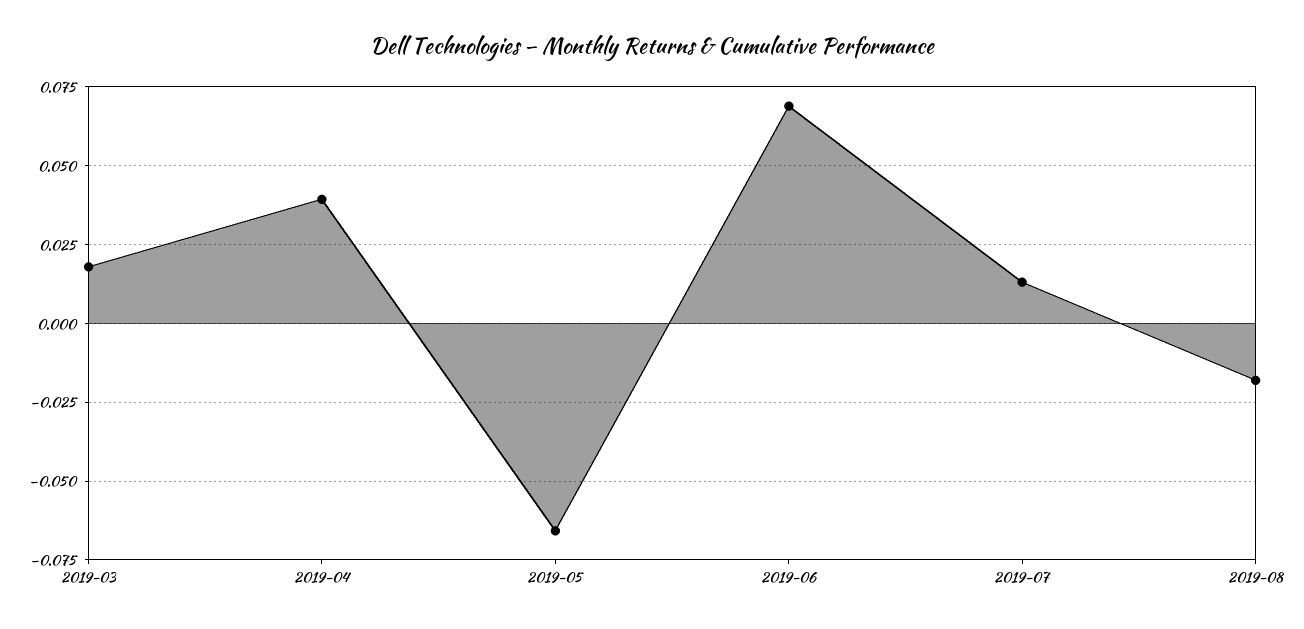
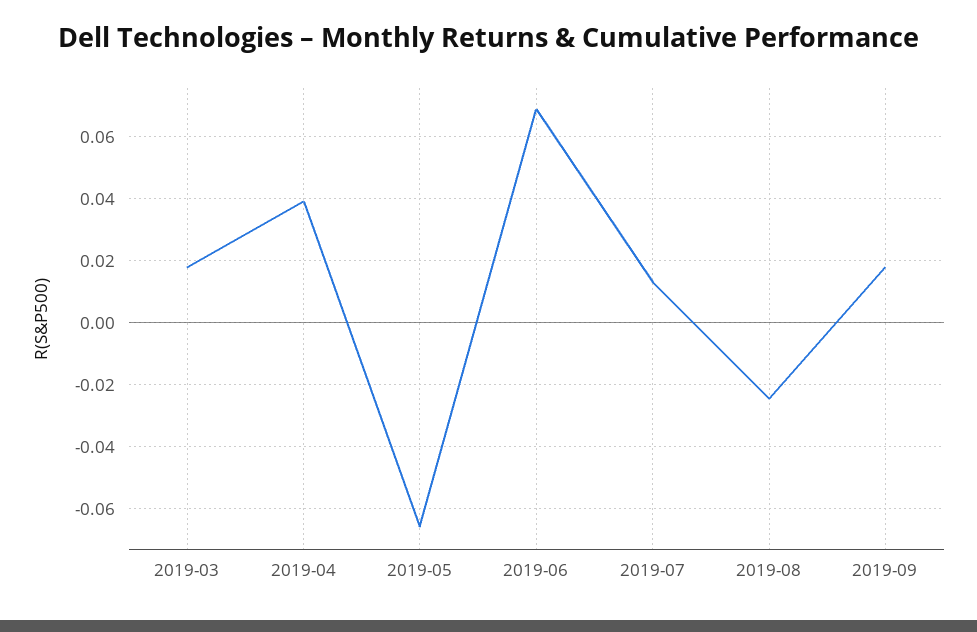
2019-08: -0.0175 -> -0.024
2019-09: none -> 0.018

